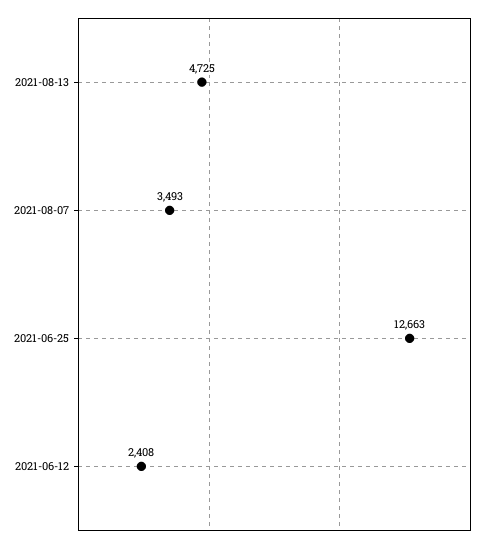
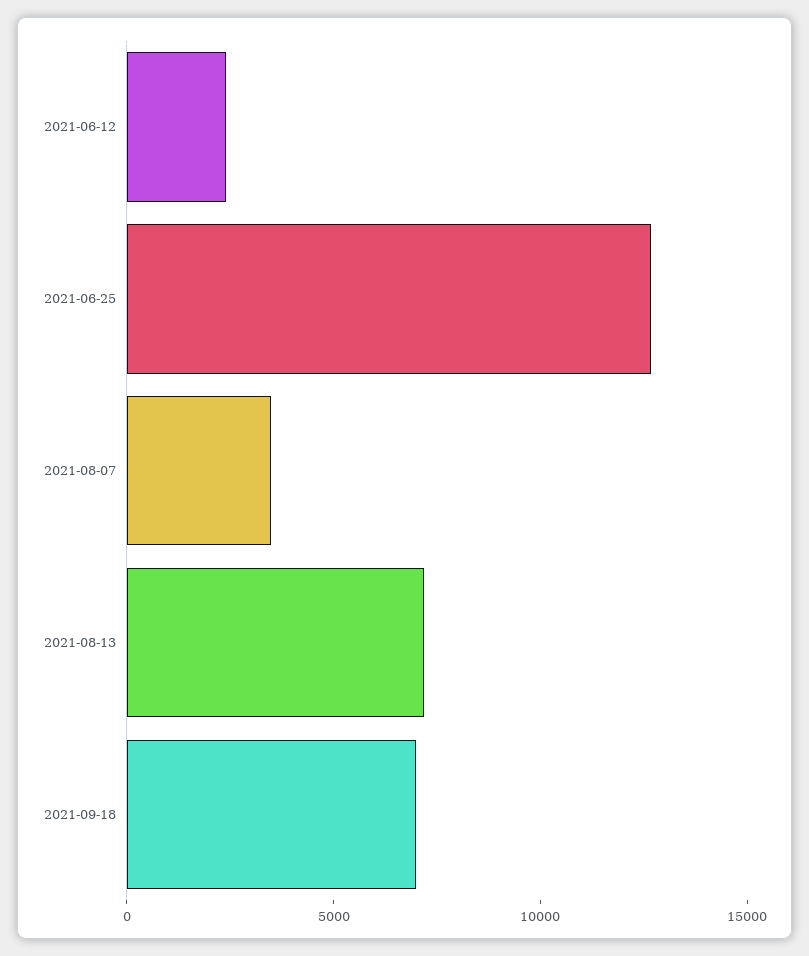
2021-08-13: 4725 -> 7000
2021-09-18: none -> 7000

